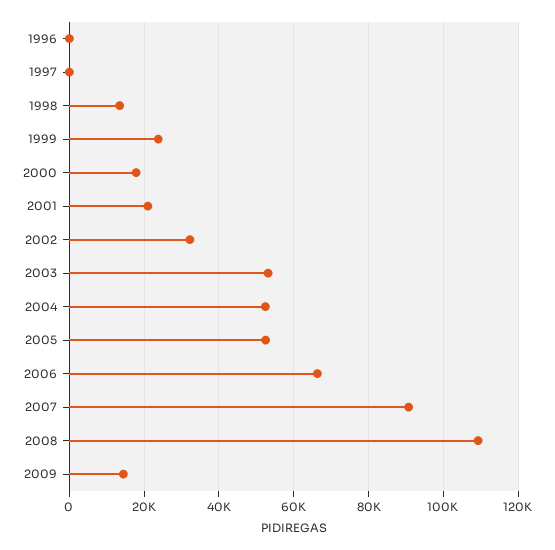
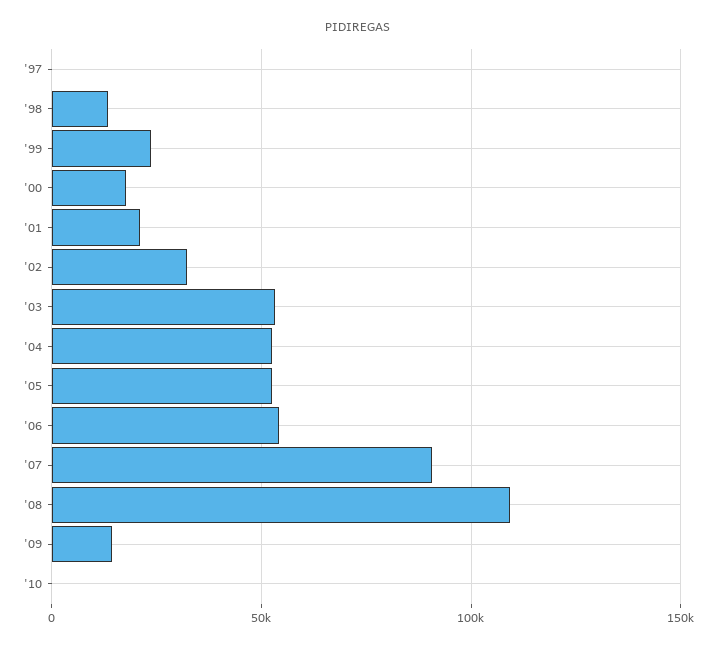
1996: 0 -> none
2006: 66000 -> 55000
'10: none -> 0

